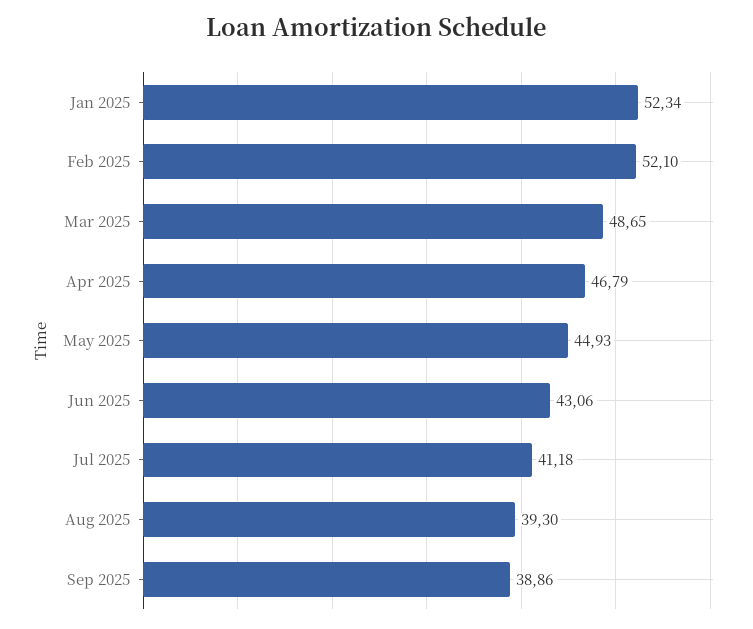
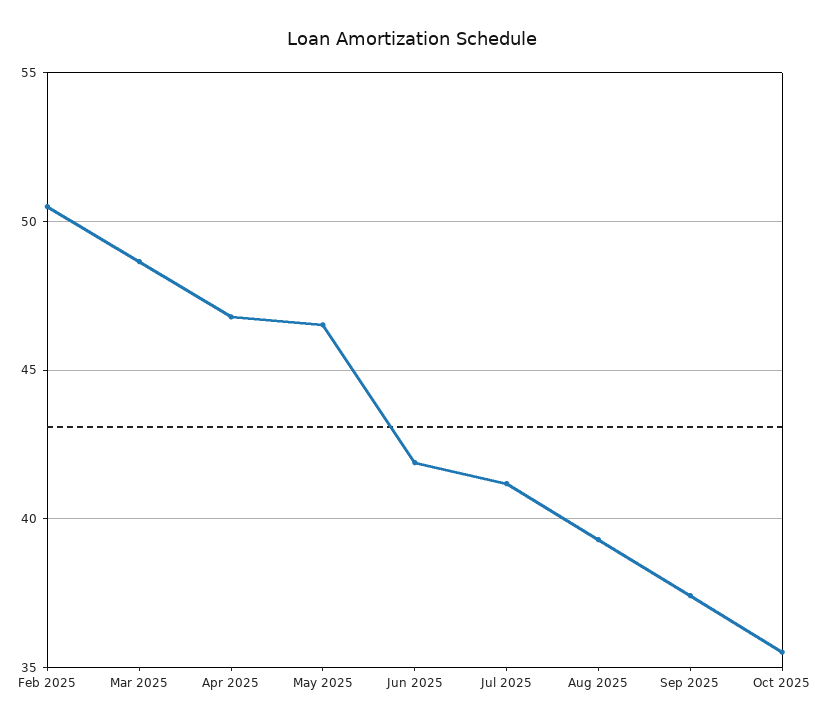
Jan 2025: 52.34 -> none
Feb 2025: 52.1 -> 50.5
May 2025: 44.93 -> 46.5
Jun 2025: 43.06 -> 42
Sep 2025: 38.86 -> 37.5
Oct 2025: none -> 35.5

